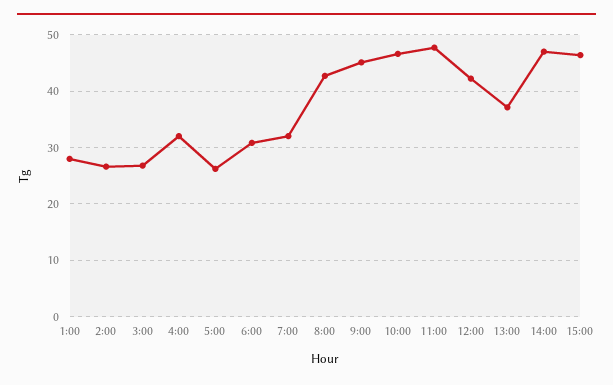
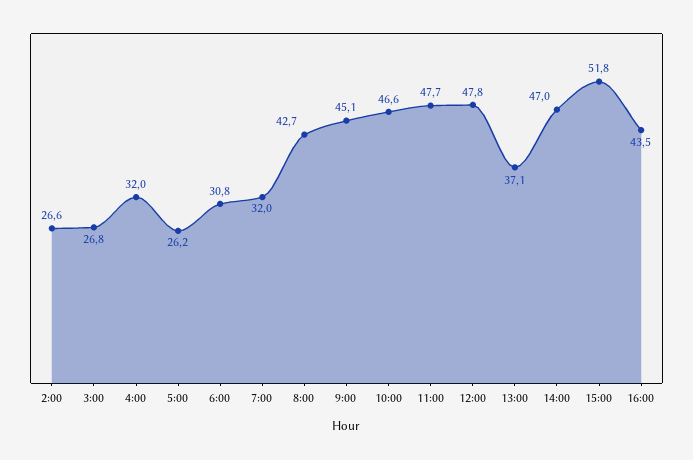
1:00: 28 -> none
12:00: 42 -> 47.8
15:00: 46 -> 51.8
16:00: none -> 43.5

